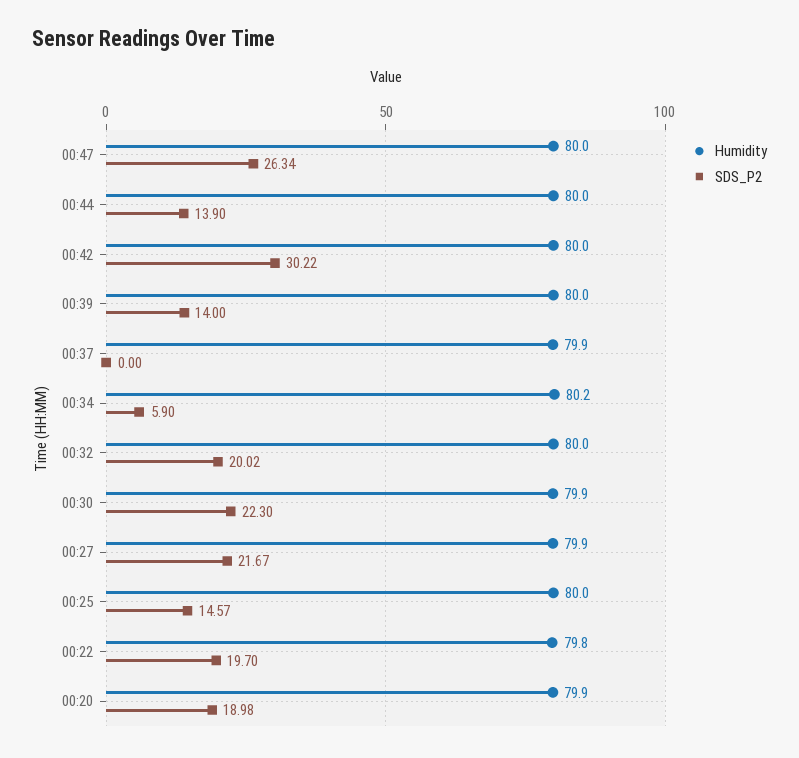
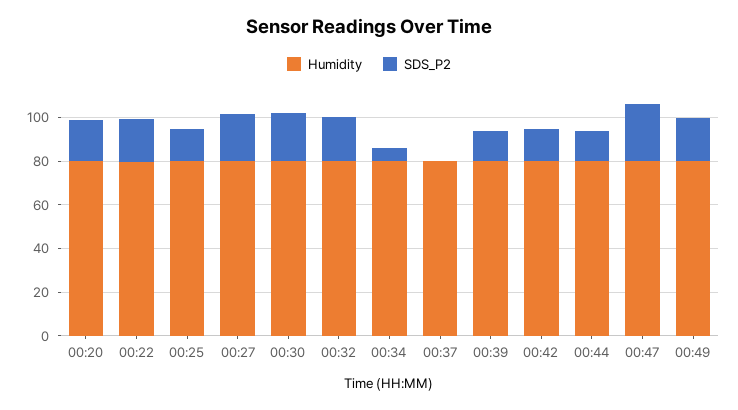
SDS_P2, 00:42: 30.22 -> 15
Humidity, 00:49: none -> 80
SDS_P2, 00:49: none -> 20

